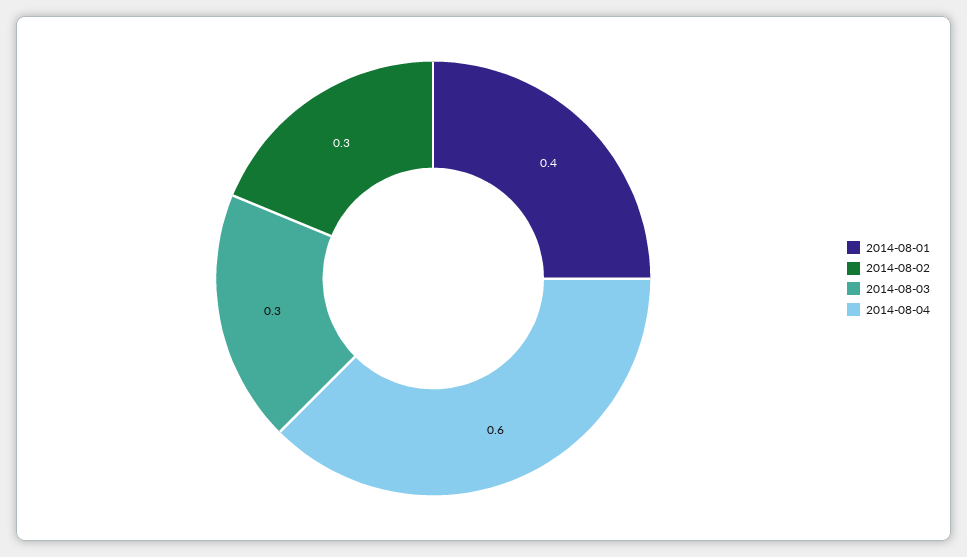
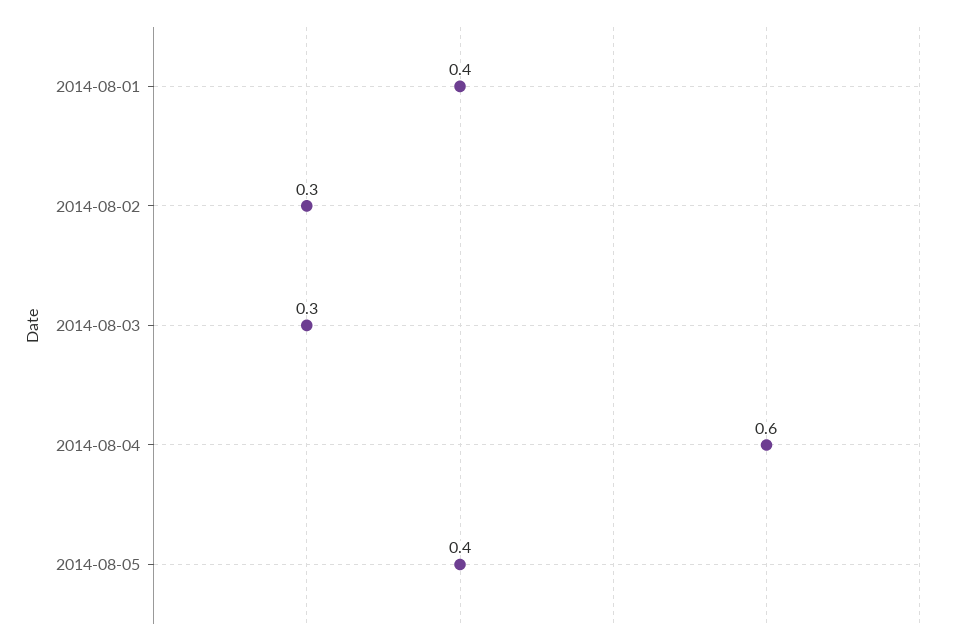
2014-08-05: none -> 0.4

